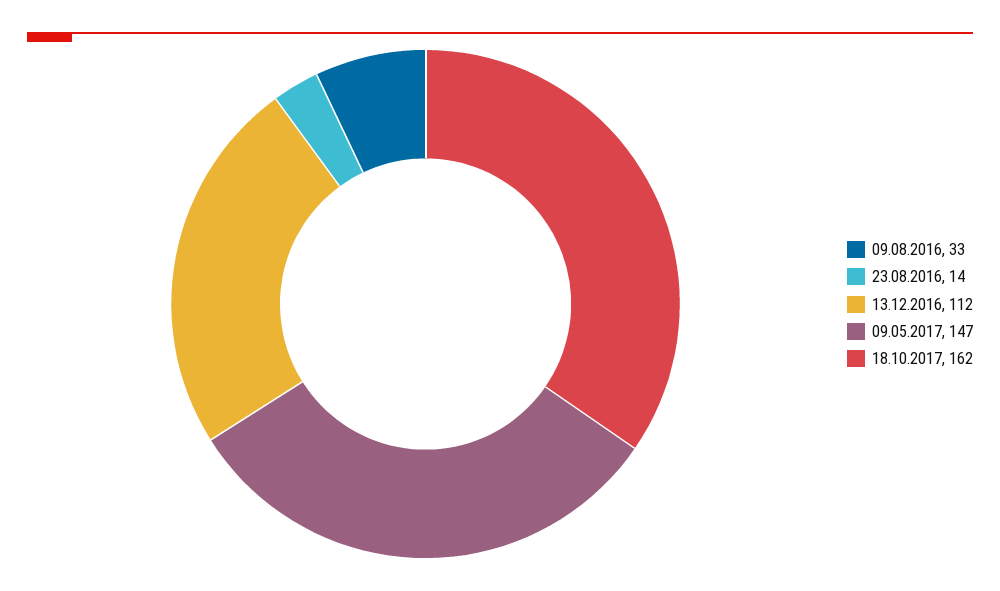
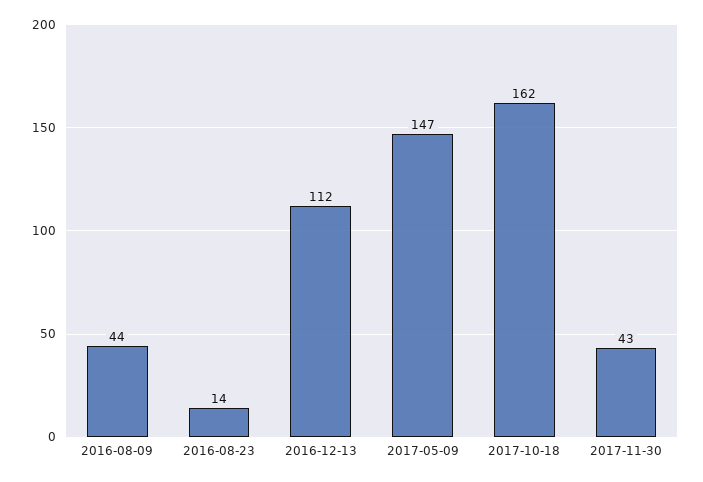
09.08.2016: 33 -> 44
2017-11-30: none -> 43

